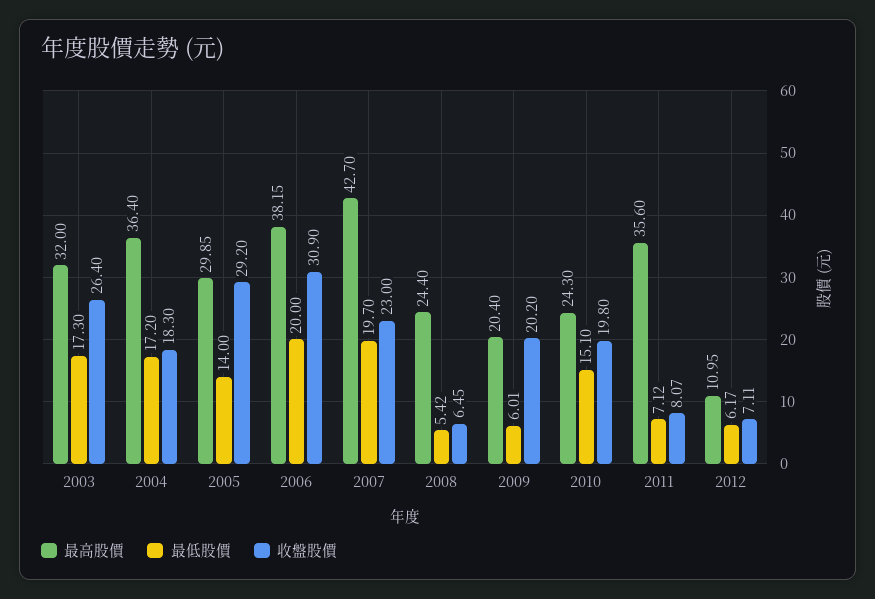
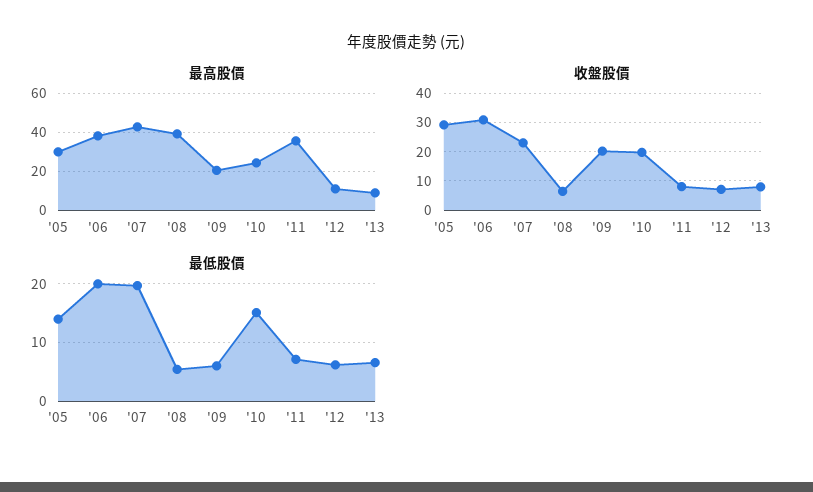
最高股價, 2003: 32 -> none
最低股價, 2003: 17.3 -> none
收盤股價, 2003: 26.4 -> none
最高股價, 2004: 36.4 -> none
最低股價, 2004: 17.2 -> none
收盤股價, 2004: 18.3 -> none
最高股價, 2008: 24.4 -> 40
最高股價, '13: none -> 10
收盤股價, '13: none -> 7.5
最低股價, '13: none -> 6

